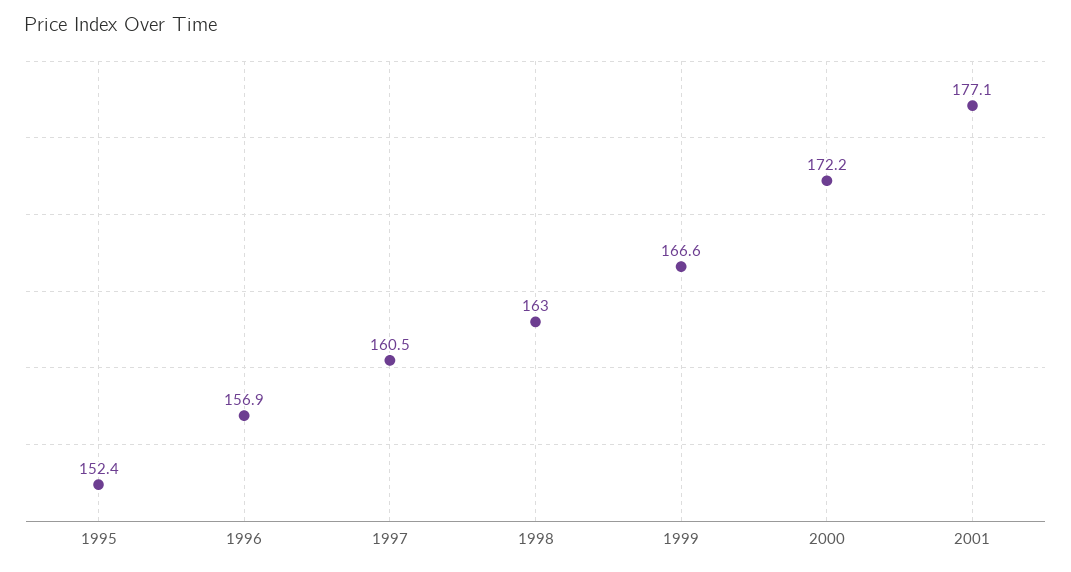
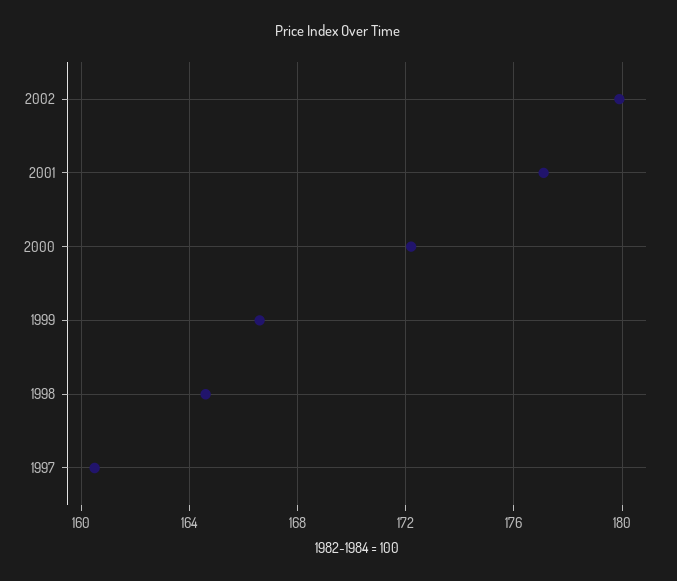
1995: 152.4 -> none
1996: 156.9 -> none
1998: 163 -> 164.5
2002: none -> 180

